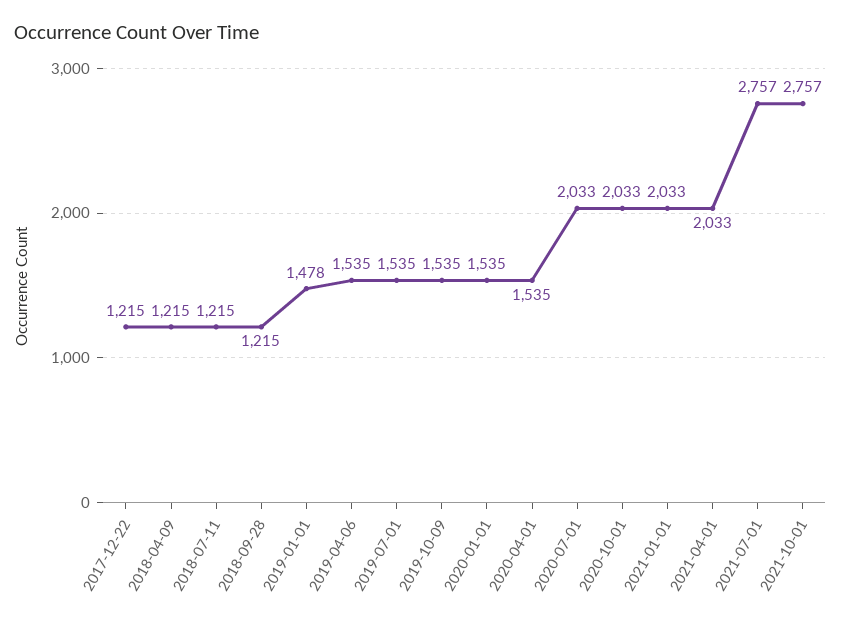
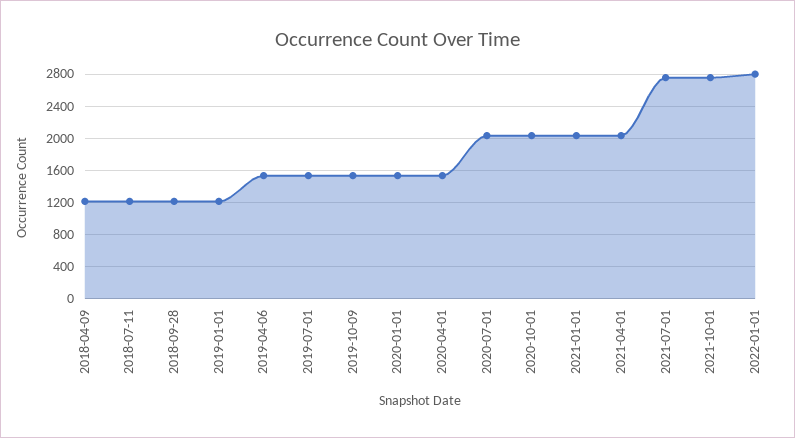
2017-12-22: 1215 -> none
2019-01-01: 1478 -> 1200
2022-01-01: none -> 2800

